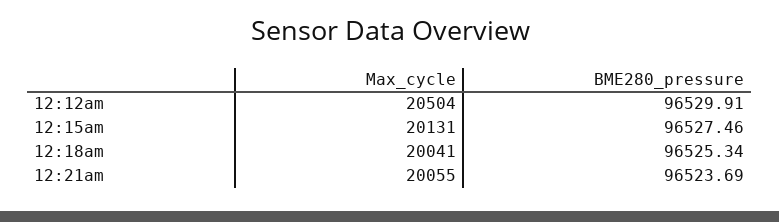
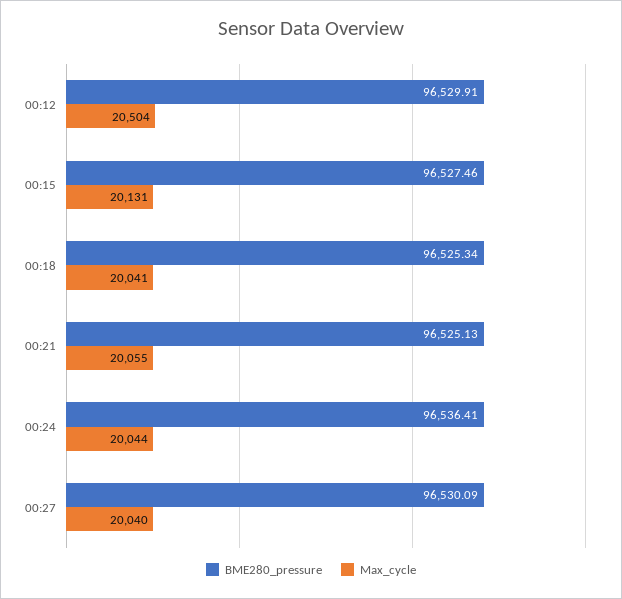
BME280_pressure, 12:21am: 96523.69 -> 96525.13
BME280_pressure, 00:24: none -> 96536.41
Max_cycle, 00:24: none -> 20044
BME280_pressure, 00:27: none -> 96530.09
Max_cycle, 00:27: none -> 20040

